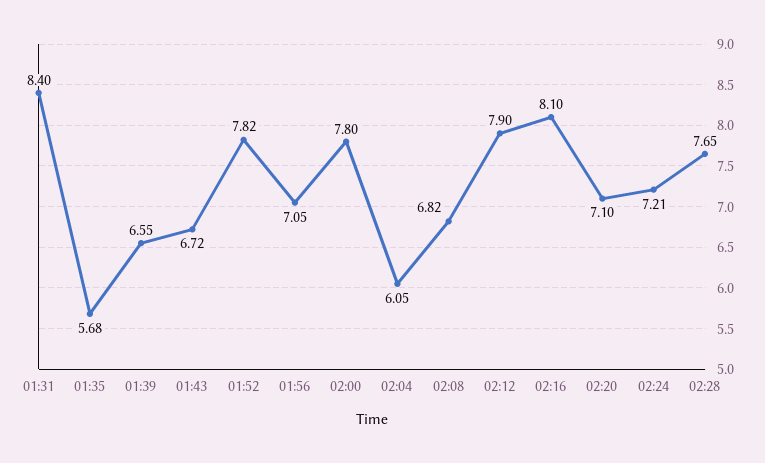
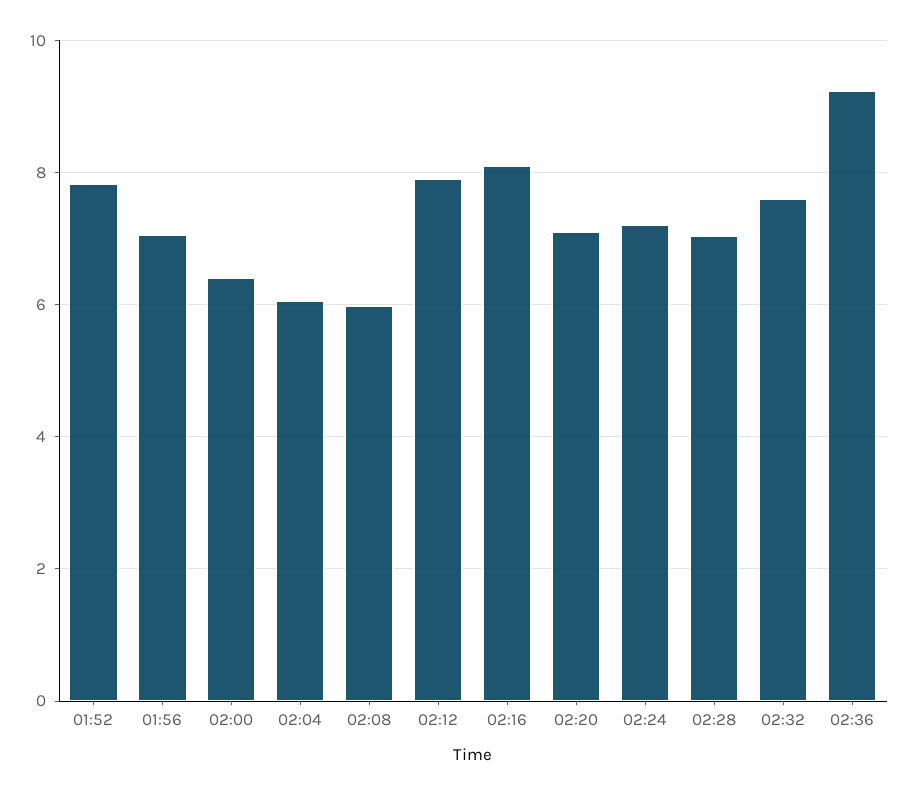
01:31: 8.4 -> none
01:35: 5.68 -> none
01:39: 6.55 -> none
01:43: 6.72 -> none
02:00: 7.8 -> 6.4
02:08: 6.82 -> 6
02:28: 7.65 -> 7
02:32: none -> 7.6
02:36: none -> 9.2

